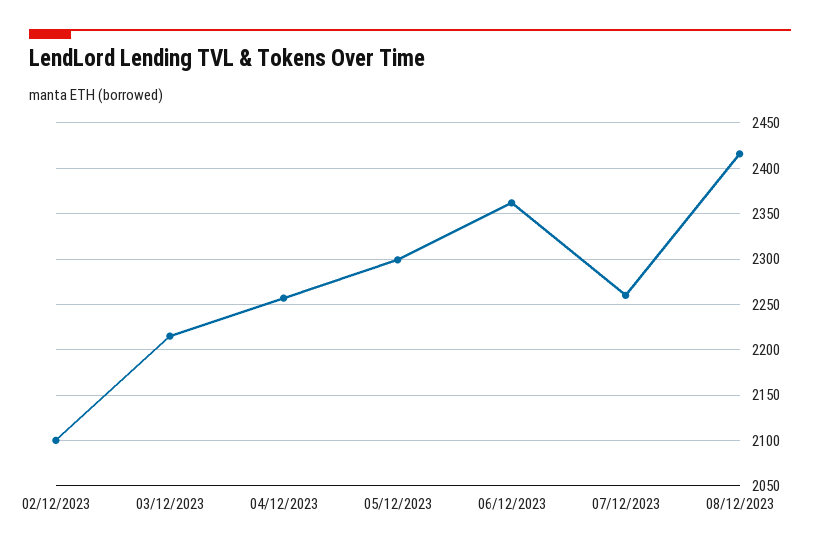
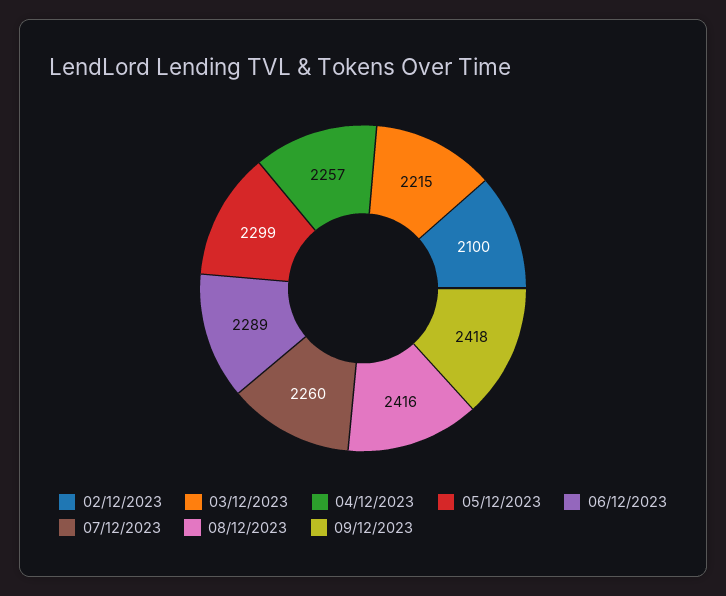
06/12/2023: 2360 -> 2289
09/12/2023: none -> 2418

